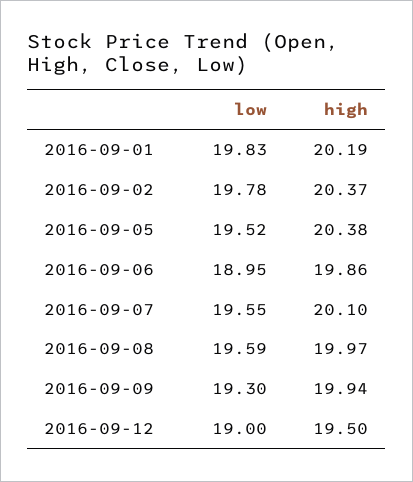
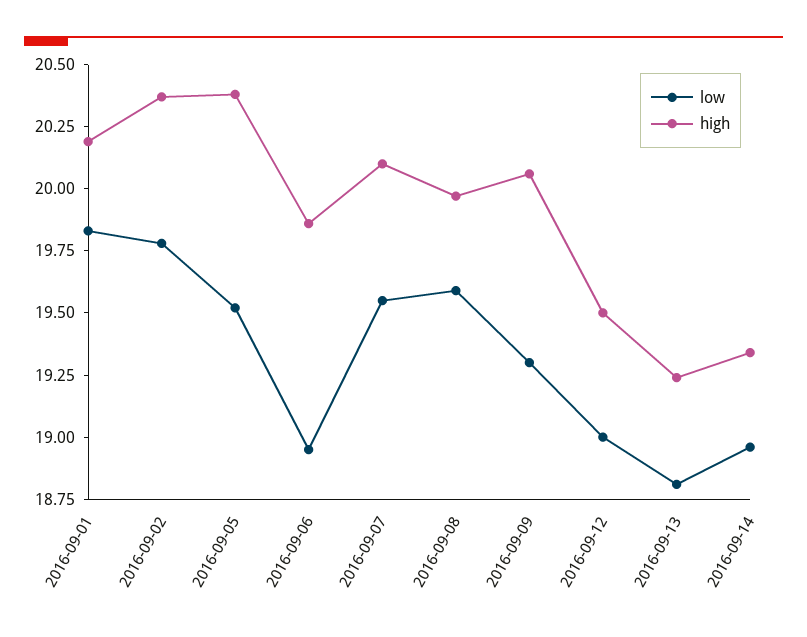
high, 2016-09-09: 19.94 -> 20.05
low, 2016-09-13: none -> 18.8
high, 2016-09-13: none -> 19.25
low, 2016-09-14: none -> 18.95
high, 2016-09-14: none -> 19.35

